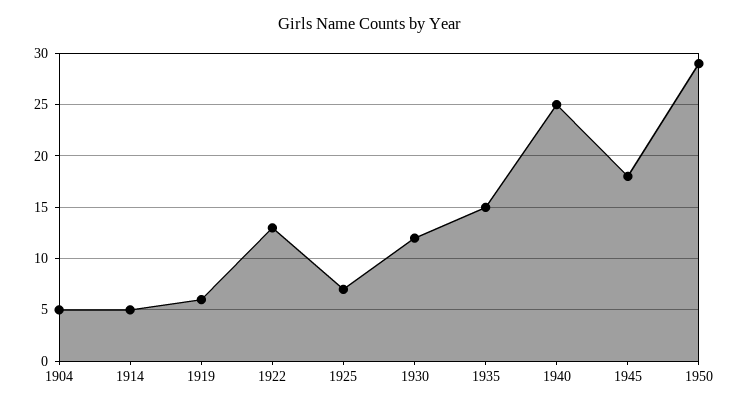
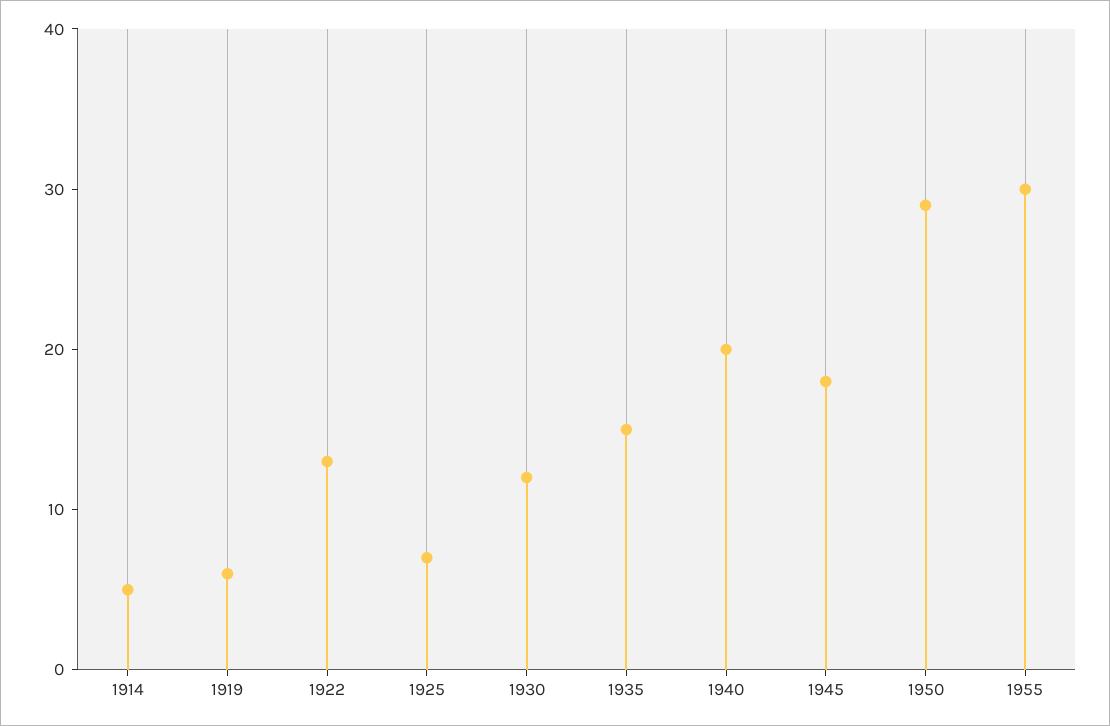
1904: 5 -> none
1940: 25 -> 20
1955: none -> 30

